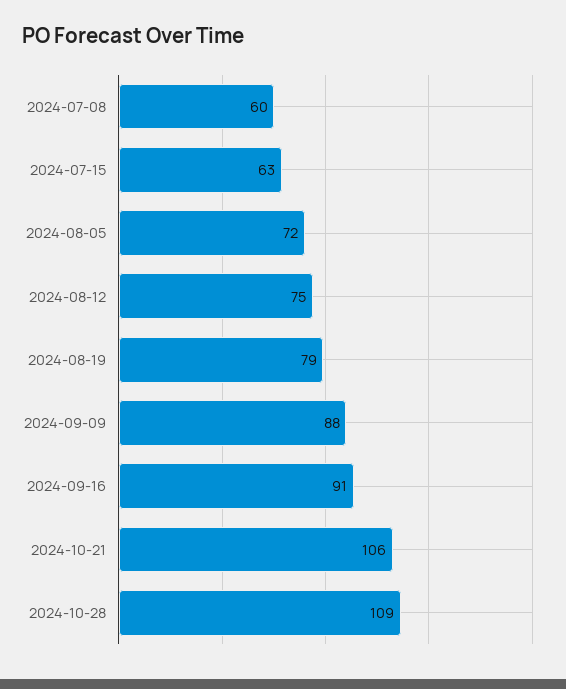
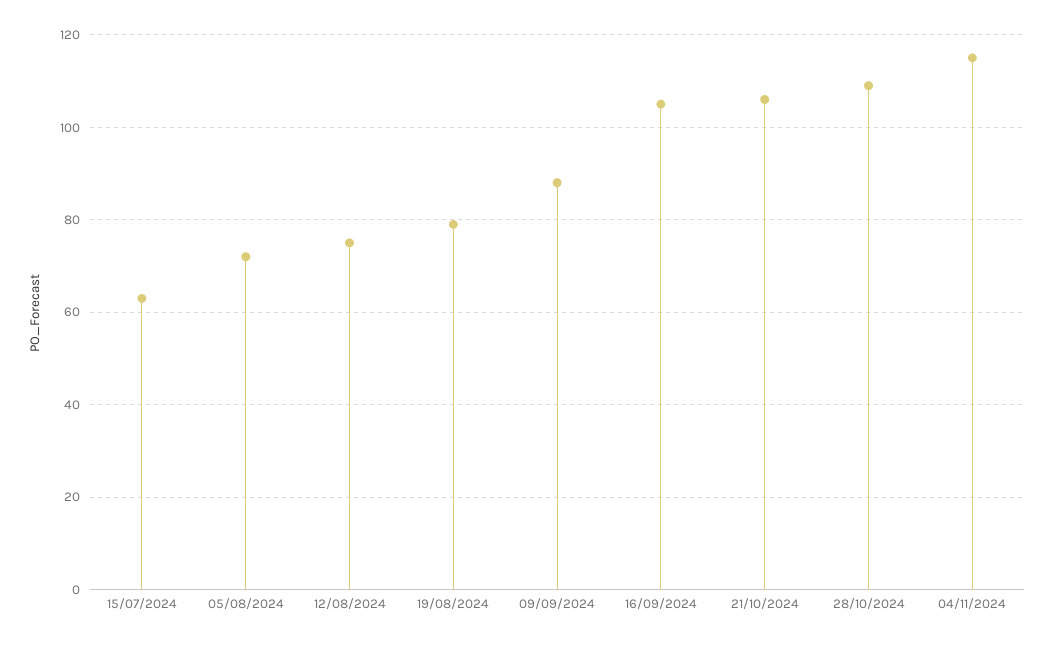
2024-07-08: 60 -> none
2024-09-16: 91 -> 105
04/11/2024: none -> 115

